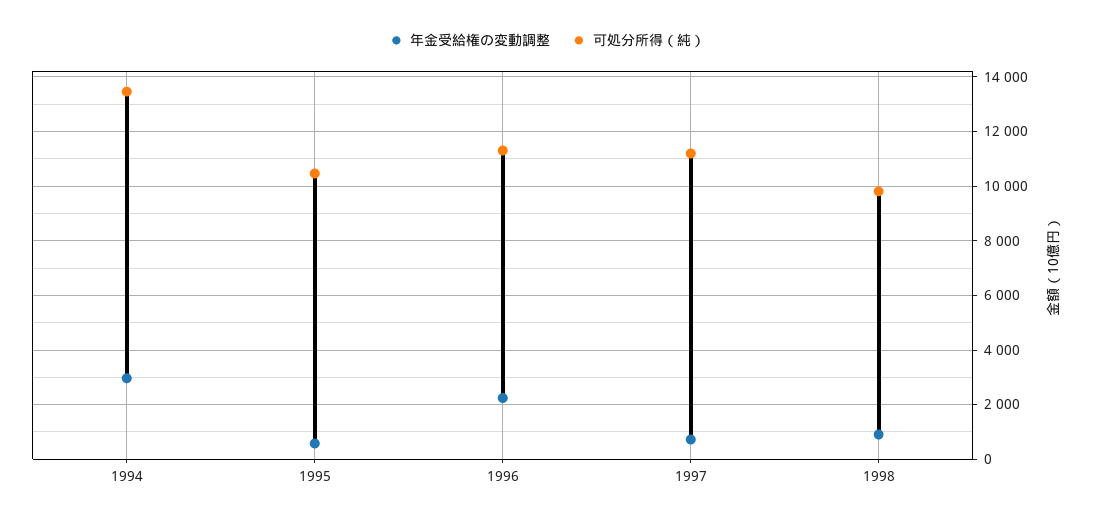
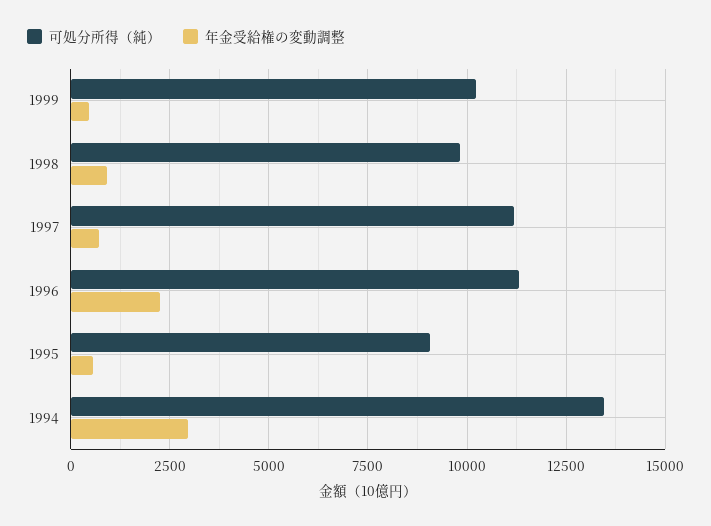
可処分所得（純）, 1995: 10500 -> 9000
可処分所得（純）, 1999: none -> 10250
年金受給権の変動調整, 1999: none -> 500

